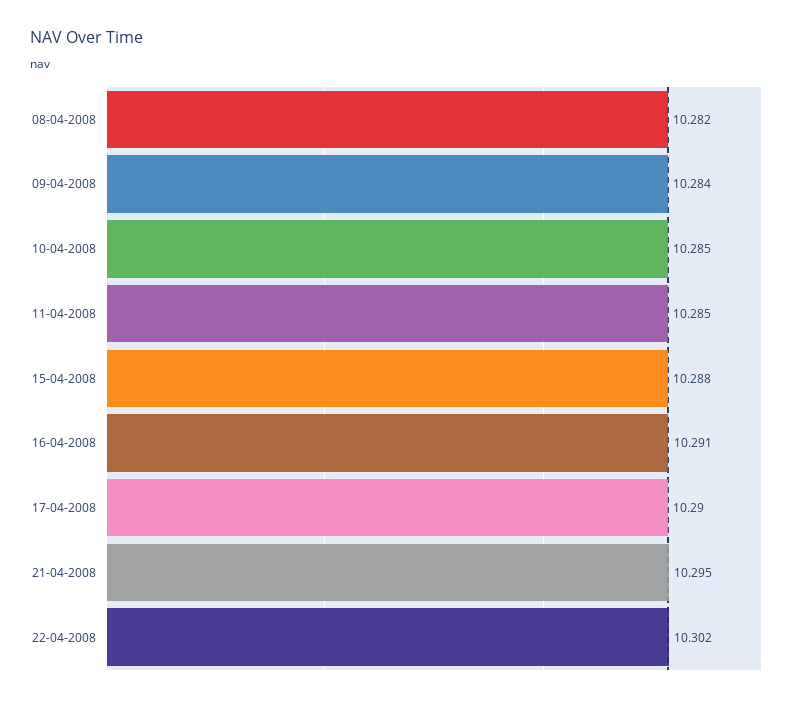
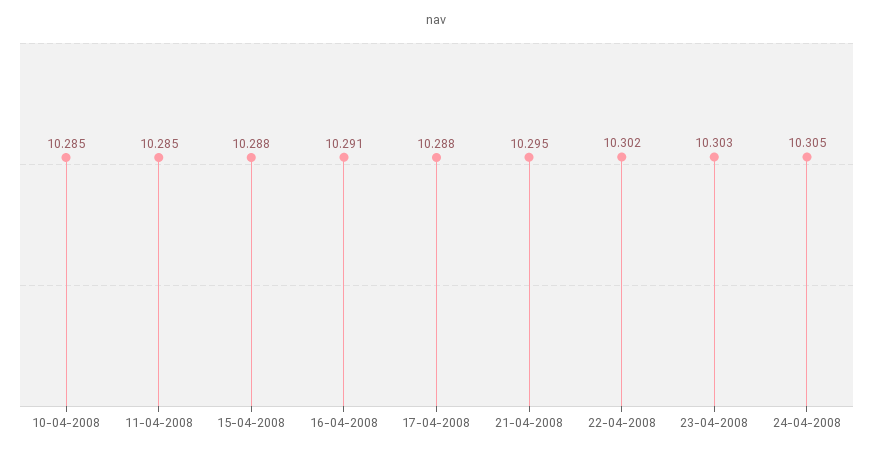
08-04-2008: 10.282 -> none
09-04-2008: 10.284 -> none
17-04-2008: 10.29 -> 10.288
23-04-2008: none -> 10.303
24-04-2008: none -> 10.305

